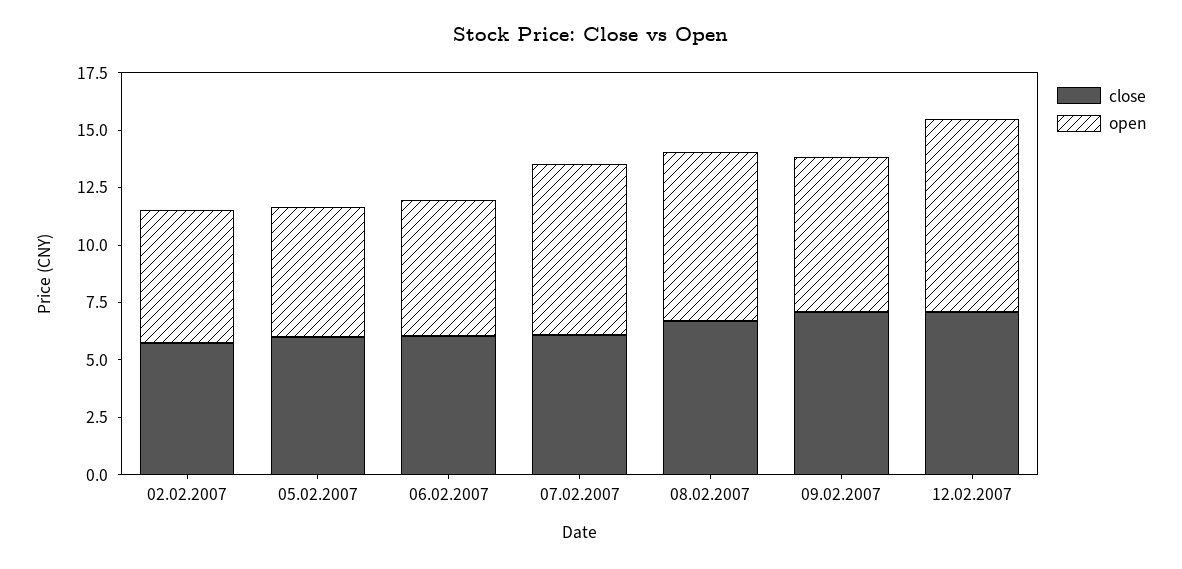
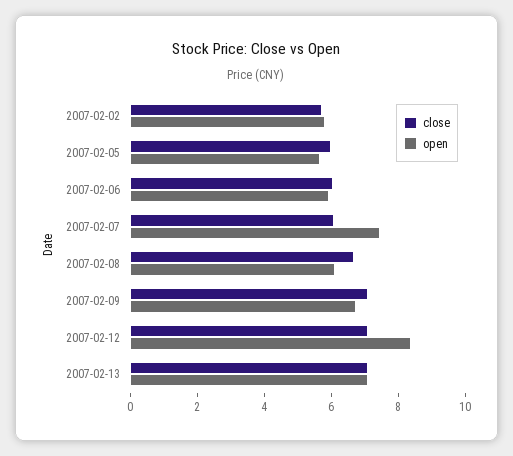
open, 08.02.2007: 7.5 -> 6
close, 2007-02-13: none -> 7
open, 2007-02-13: none -> 7

